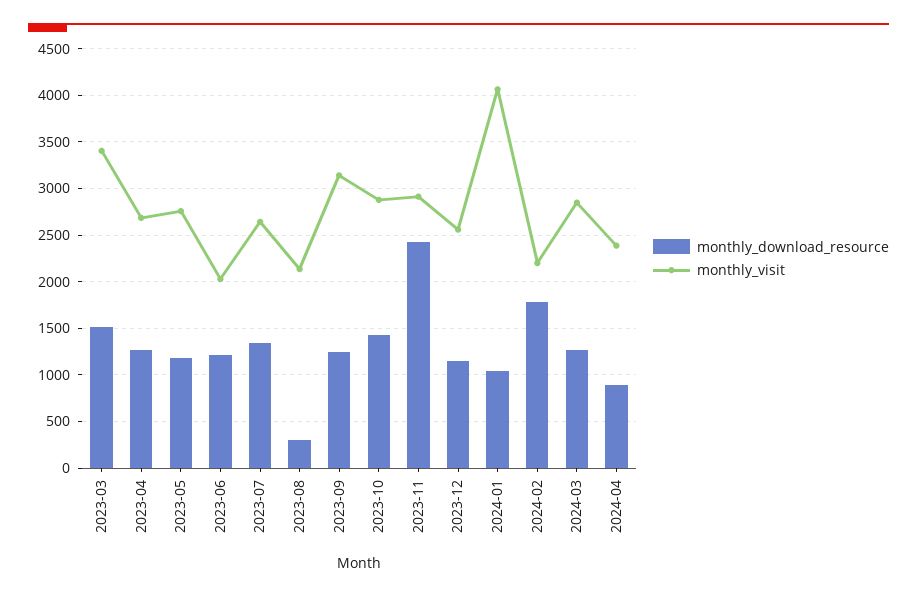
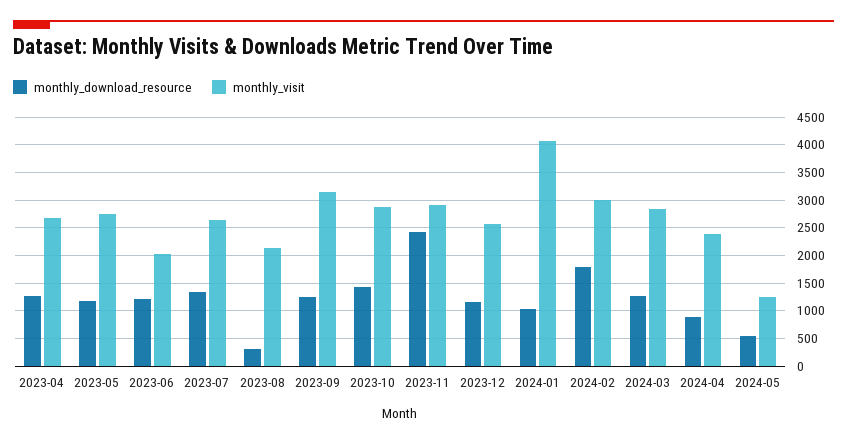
monthly_download_resource, 2023-03: 1500 -> none
monthly_visit, 2023-03: 3400 -> none
monthly_visit, 2024-02: 2200 -> 3000
monthly_download_resource, 2024-05: none -> 500
monthly_visit, 2024-05: none -> 1250

